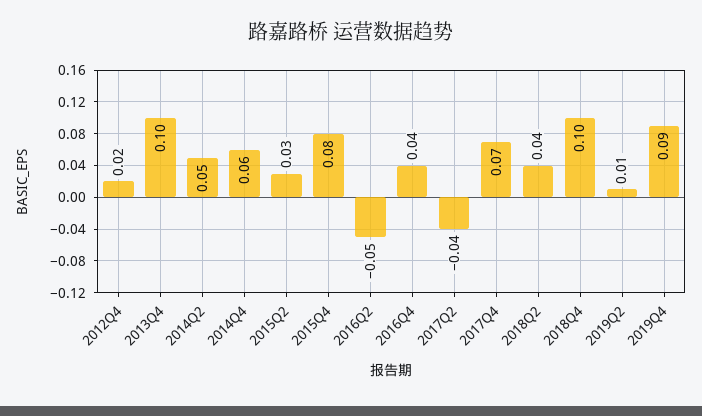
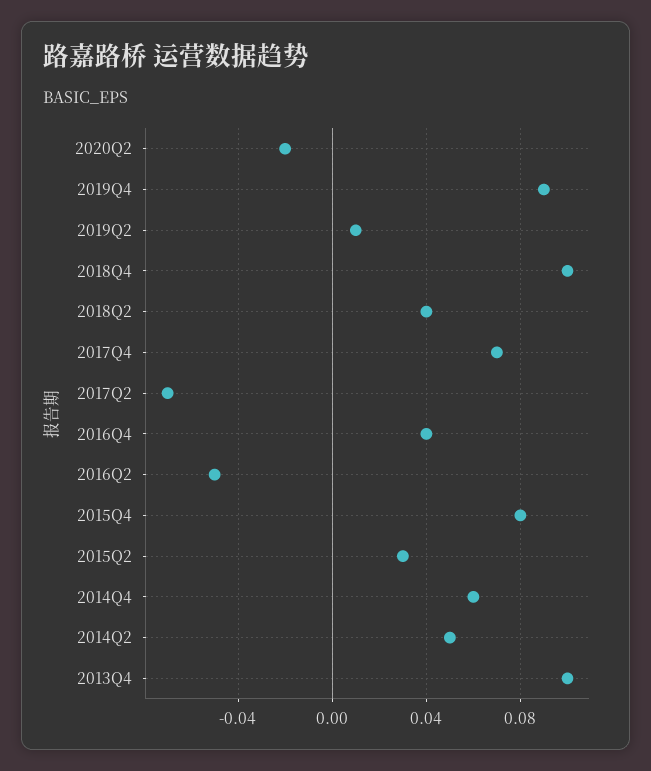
2012Q4: 0.02 -> none
2017Q2: -0.04 -> -0.07
2020Q2: none -> -0.02

